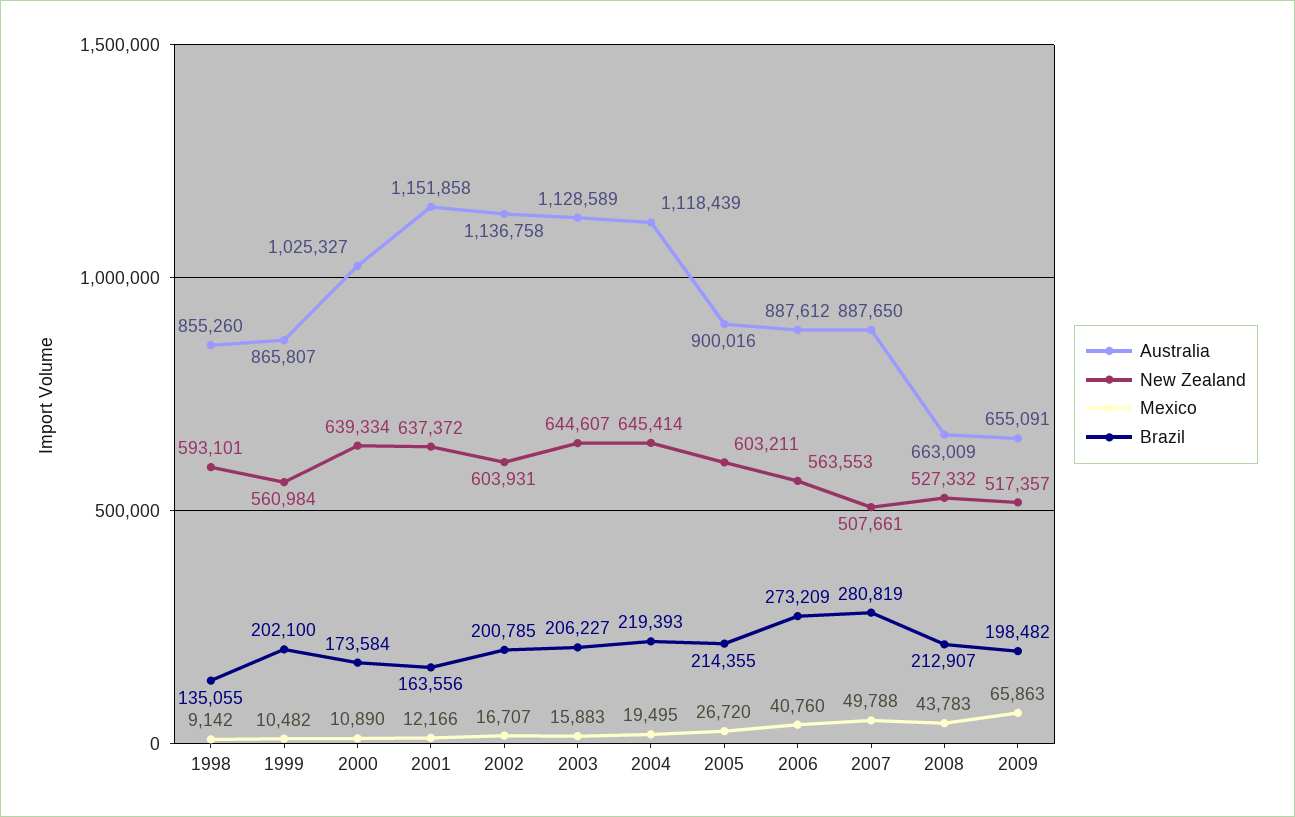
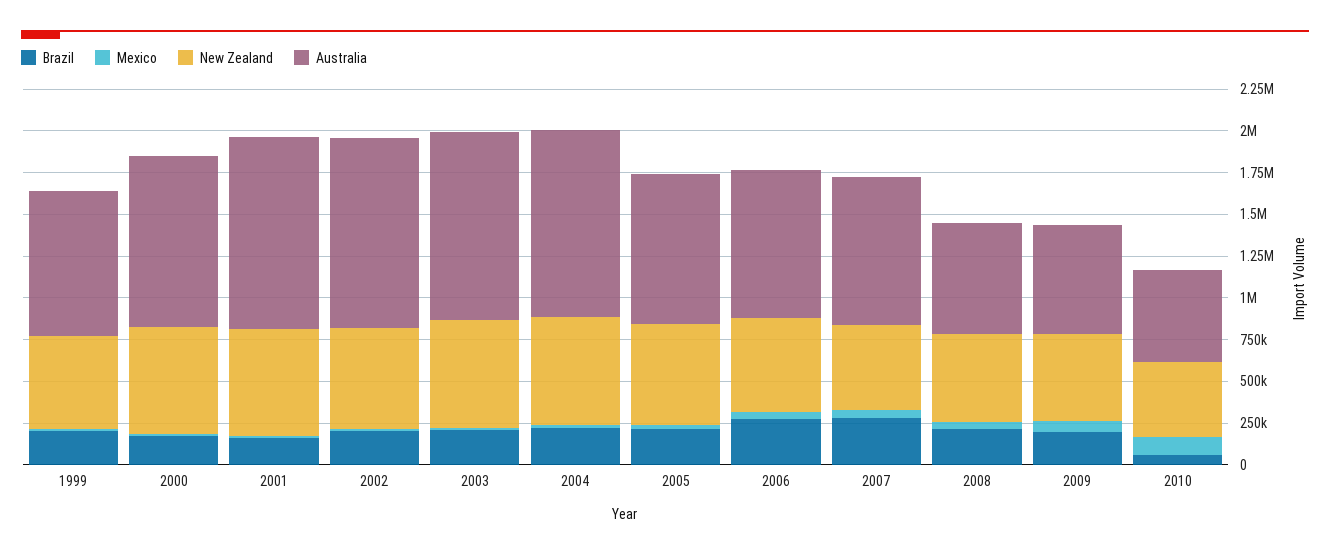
Australia, 1998: 855260 -> none
New Zealand, 1998: 593101 -> none
Mexico, 1998: 9142 -> none
Brazil, 1998: 135055 -> none
Brazil, 2010: none -> 50000
Mexico, 2010: none -> 100000
New Zealand, 2010: none -> 450000
Australia, 2010: none -> 550000

